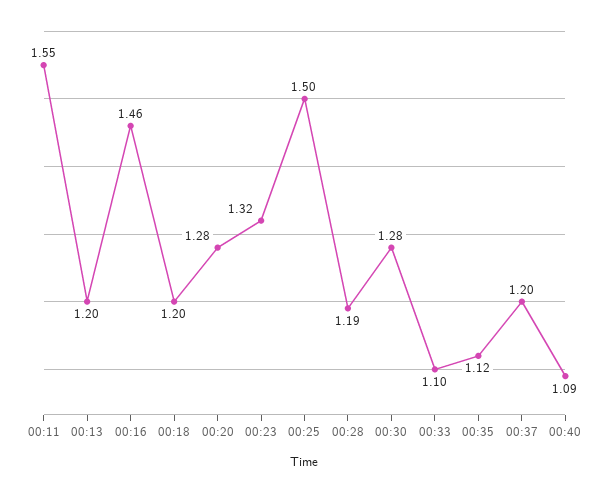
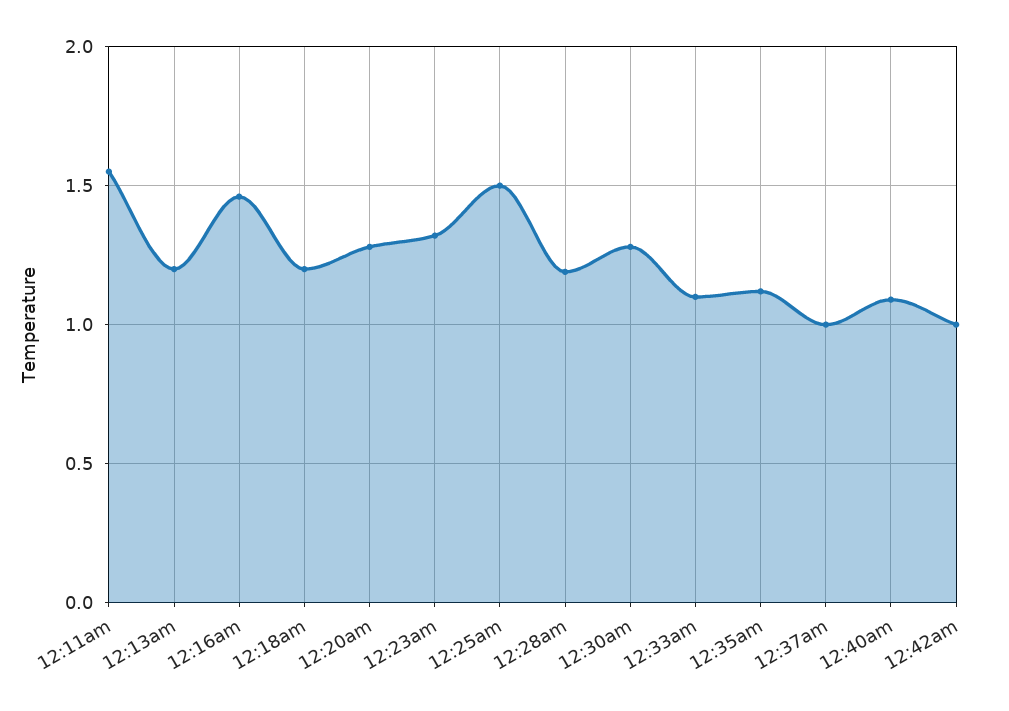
00:37: 1.2 -> 1
12:42am: none -> 1

